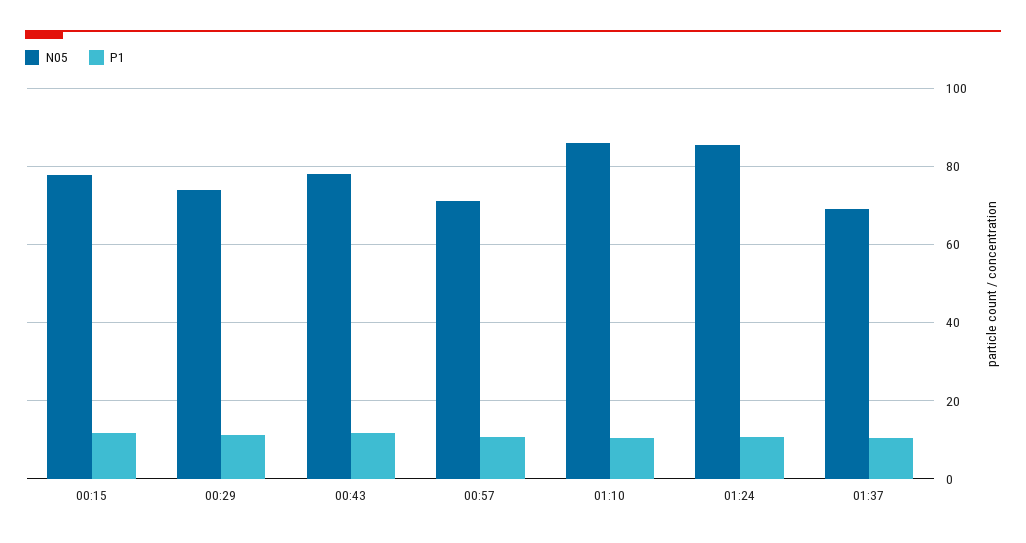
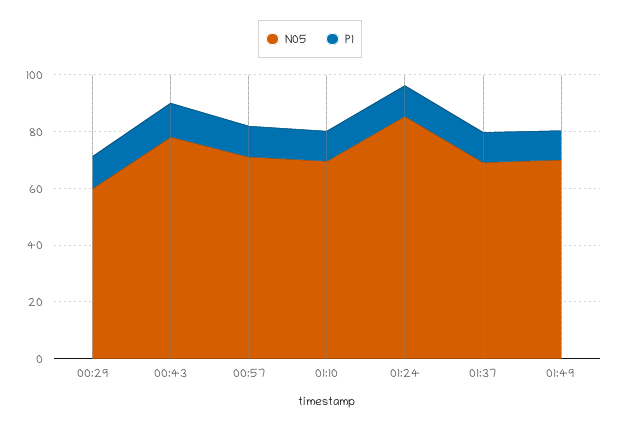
N05, 00:15: 78 -> none
P1, 00:15: 12 -> none
N05, 00:29: 74 -> 60
N05, 01:10: 86 -> 70
N05, 01:49: none -> 70
P1, 01:49: none -> 10

